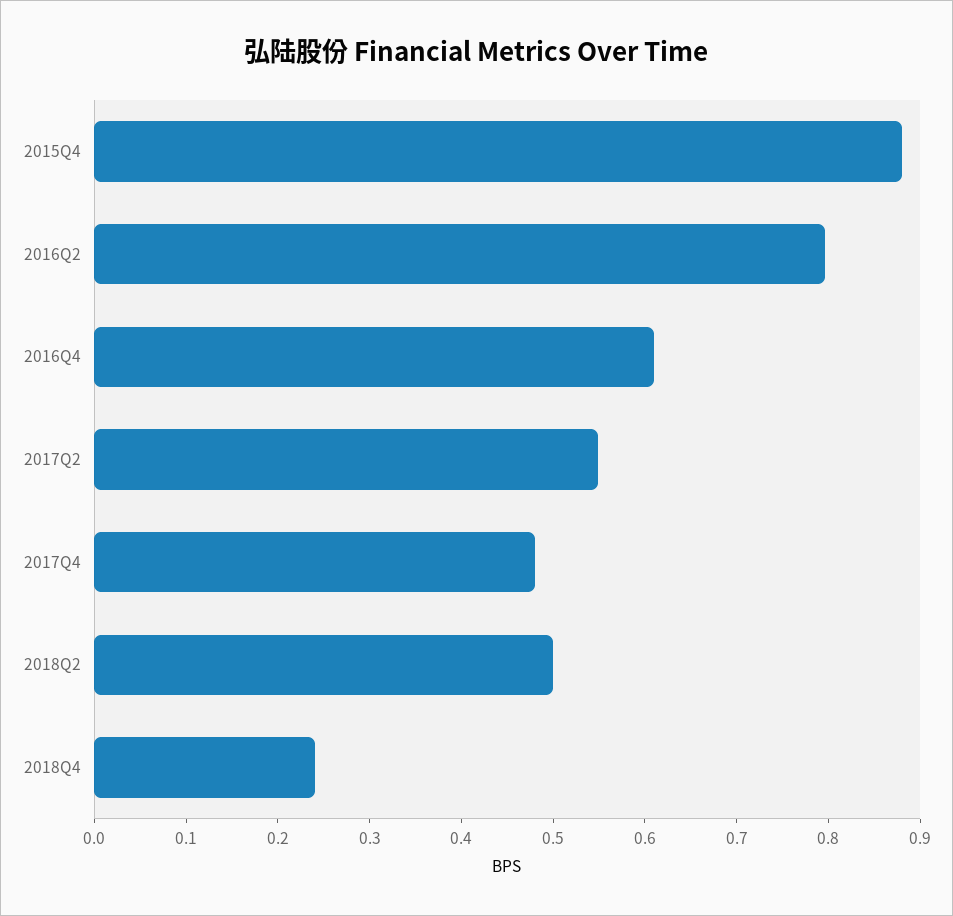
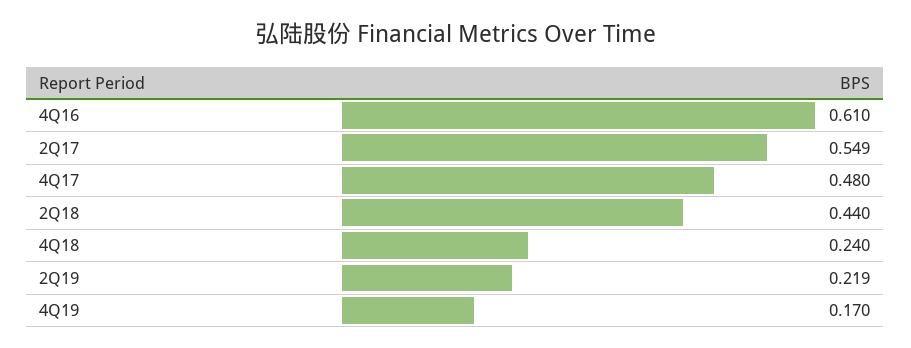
2015Q4: 0.88 -> none
2016Q2: 0.8 -> none
2018Q2: 0.5 -> 0.44
2Q19: none -> 0.219
4Q19: none -> 0.17

